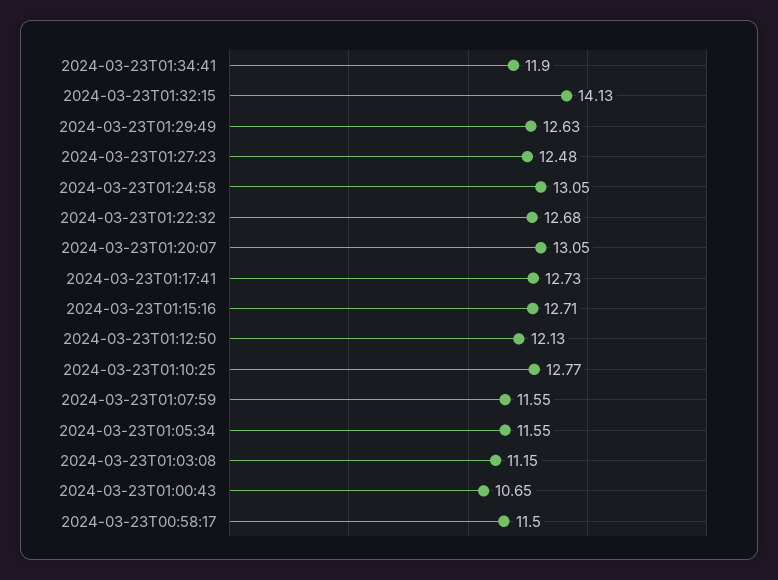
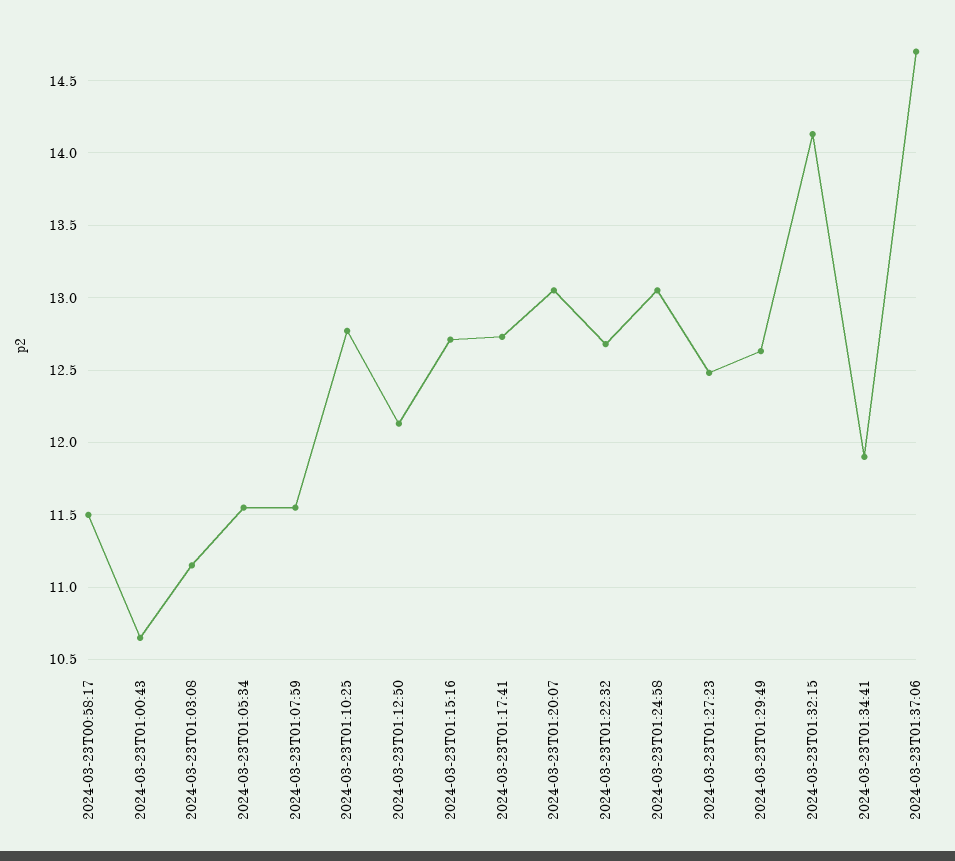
2024-03-23T01:37:06: none -> 14.7

